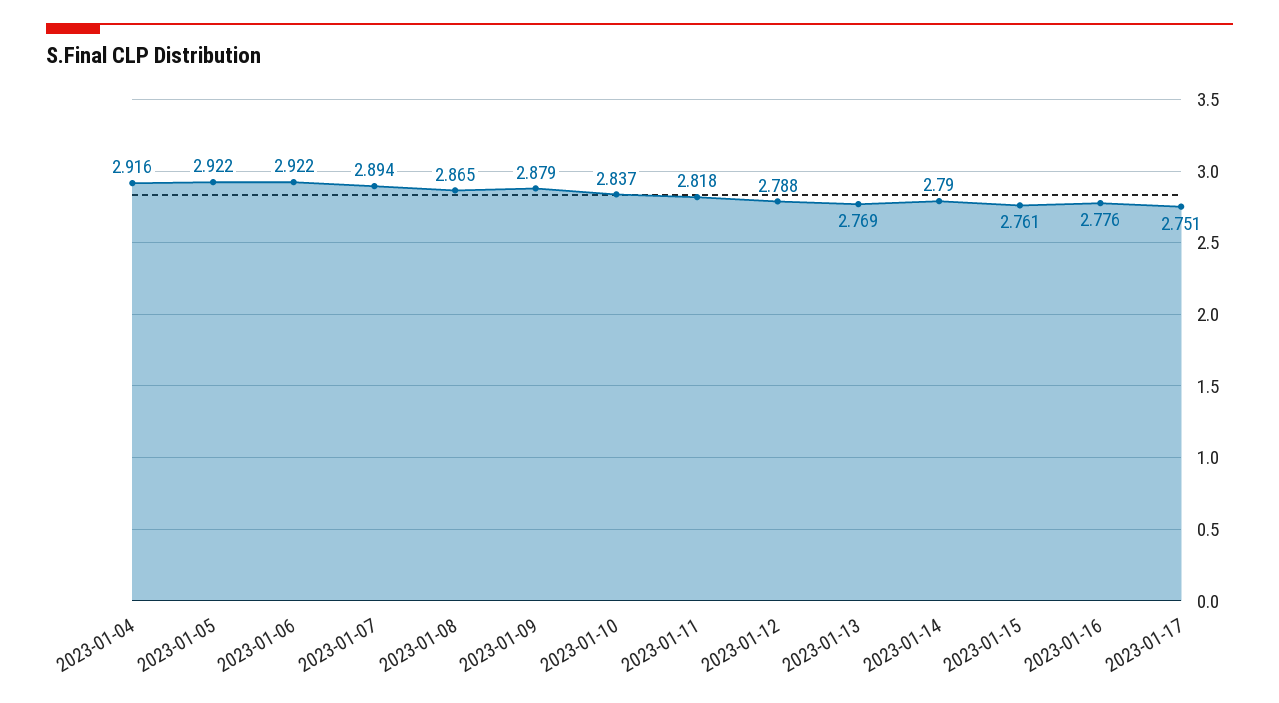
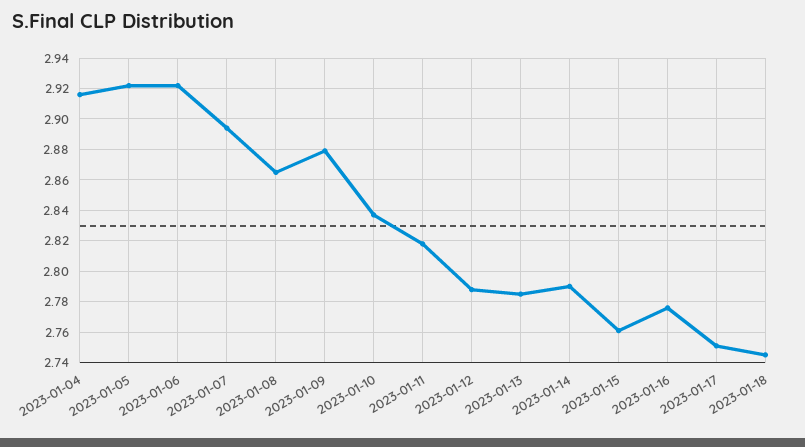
2023-01-13: 2.769 -> 2.785
2023-01-18: none -> 2.745

